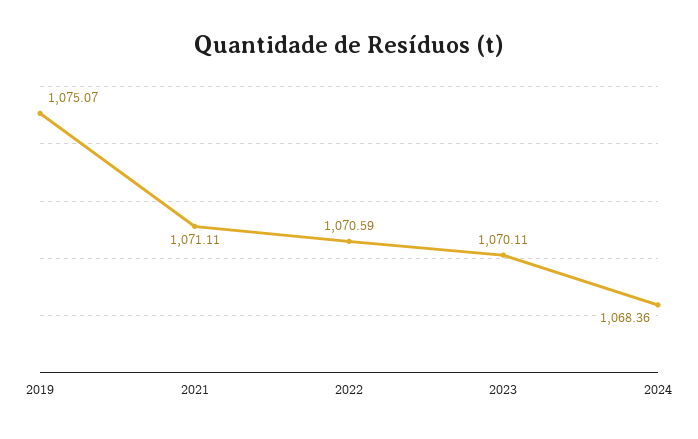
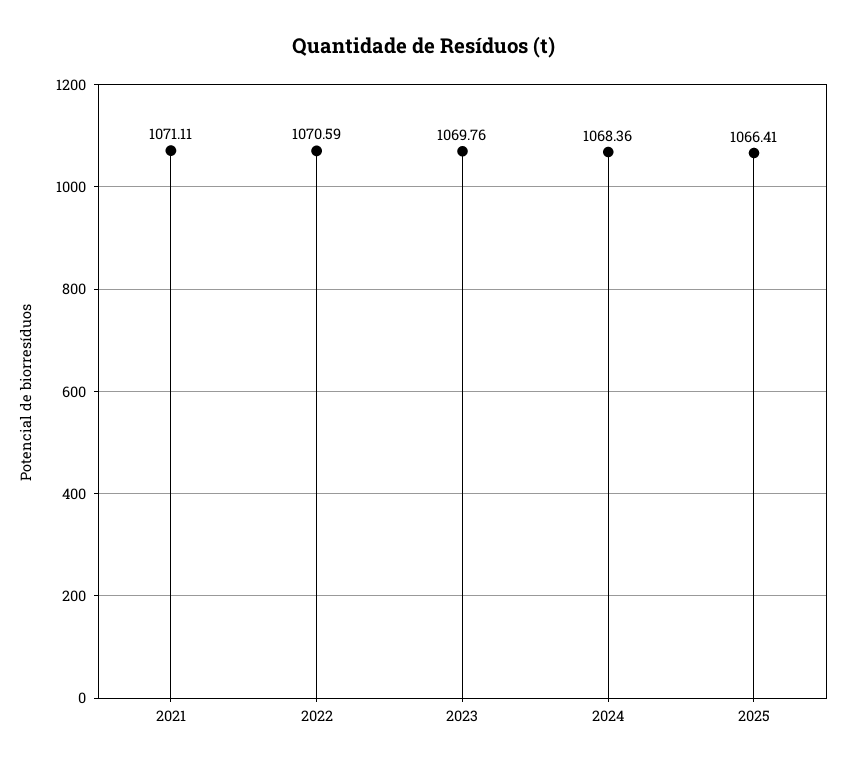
2019: 1075.07 -> none
2023: 1070.11 -> 1069.76
2025: none -> 1066.41

